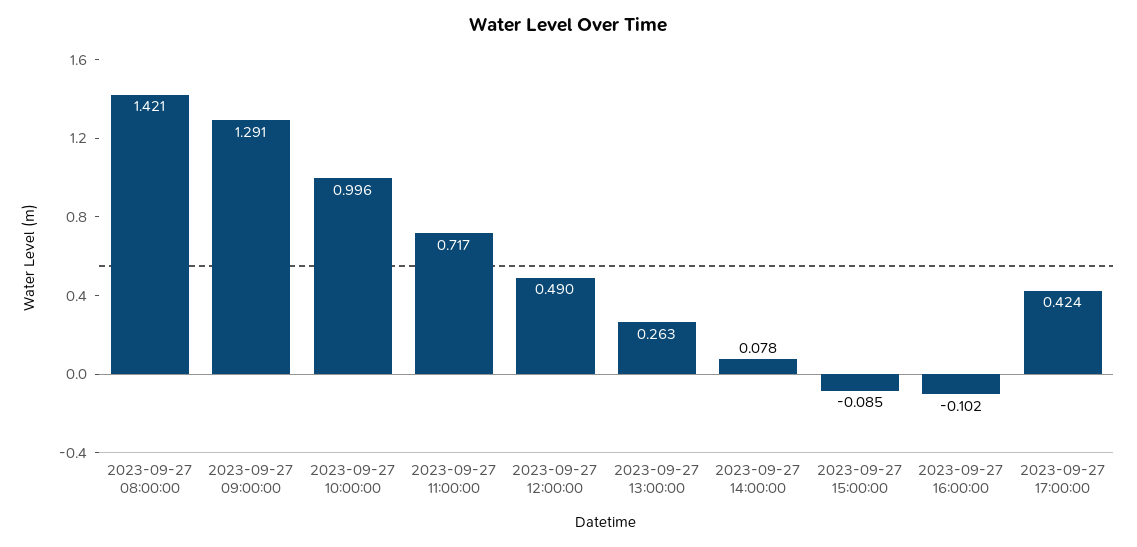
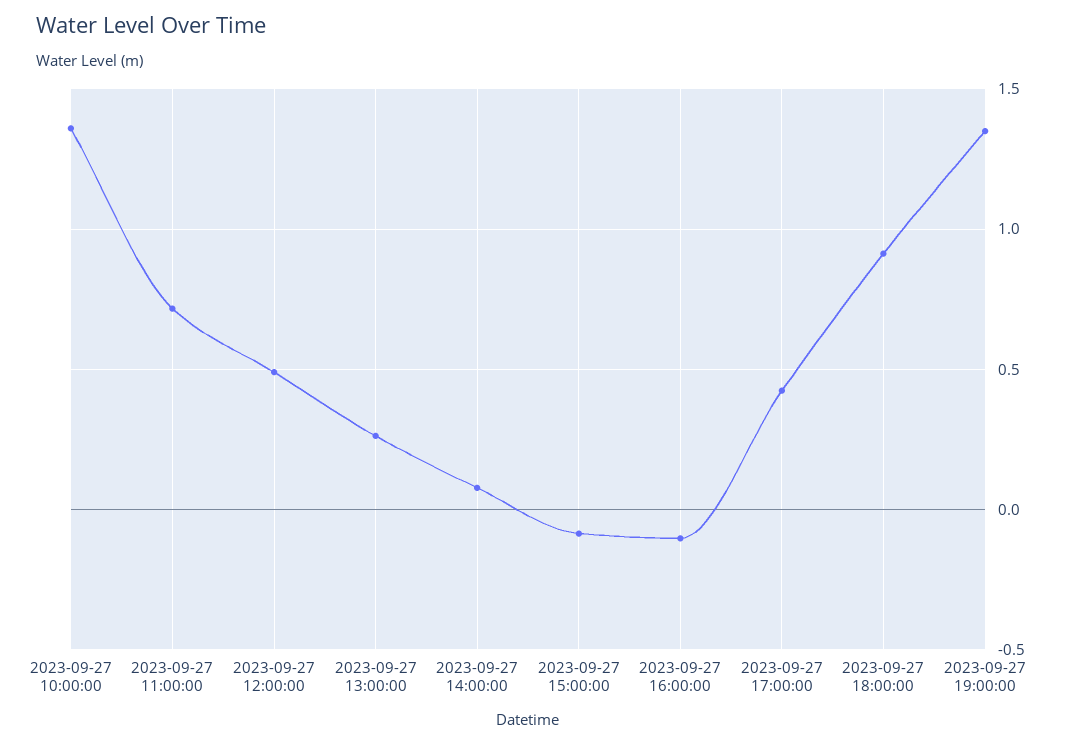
2023-09-27 08:00:00: 1.421 -> none
2023-09-27 09:00:00: 1.291 -> none
2023-09-27 10:00:00: 0.996 -> 1.35
2023-09-27 18:00:00: none -> 0.9
2023-09-27 19:00:00: none -> 1.35

